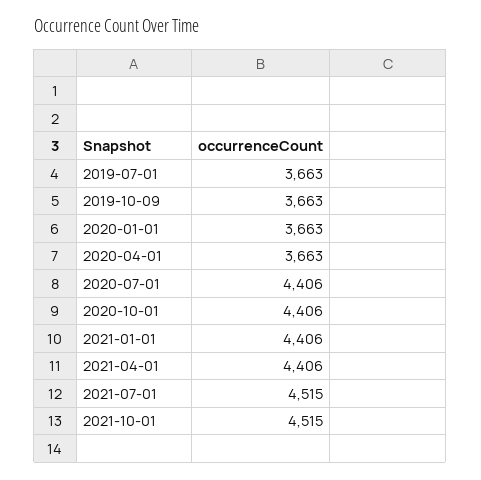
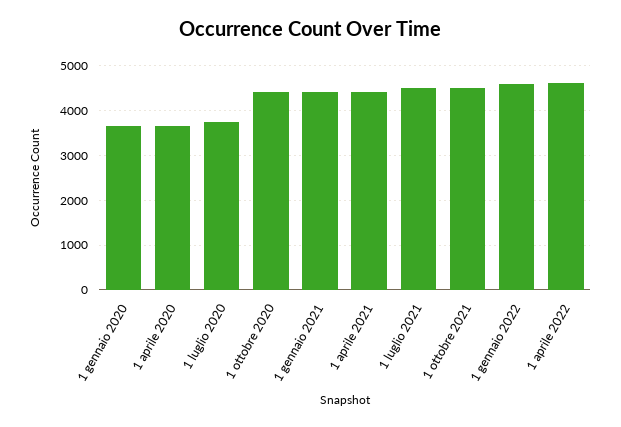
2019-07-01: 3663 -> none
2019-10-09: 3663 -> none
2020-07-01: 4406 -> 3800
1 gennaio 2022: none -> 4600
1 aprile 2022: none -> 4600

